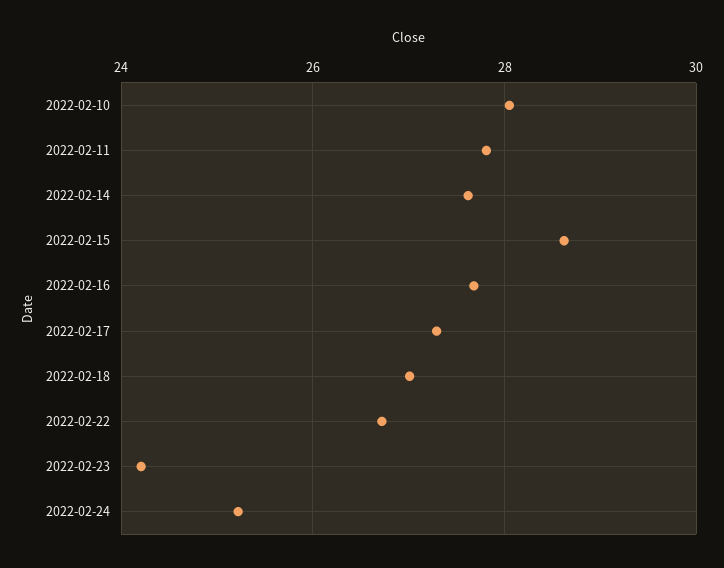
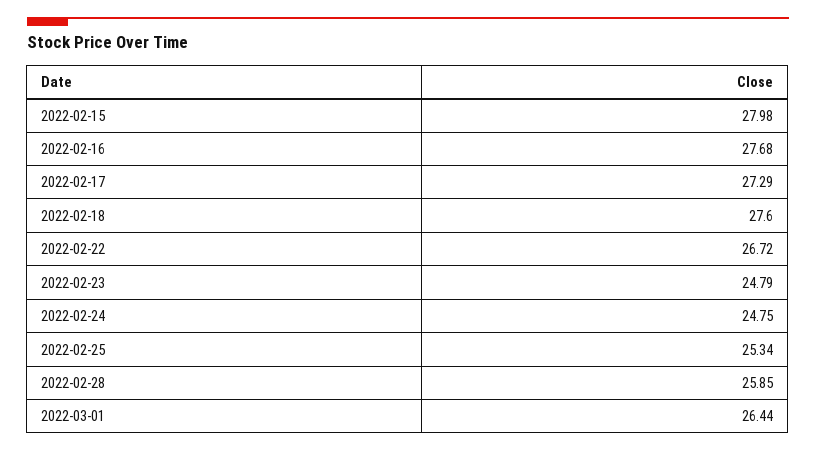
2022-02-10: 28 -> none
2022-02-11: 27.8 -> none
2022-02-14: 27.6 -> none
2022-02-15: 28.6 -> 27.98
2022-02-18: 27 -> 27.6
2022-02-23: 24.2 -> 24.79
2022-02-24: 25.2 -> 24.75
2022-02-25: none -> 25.34
2022-02-28: none -> 25.85
2022-03-01: none -> 26.44

